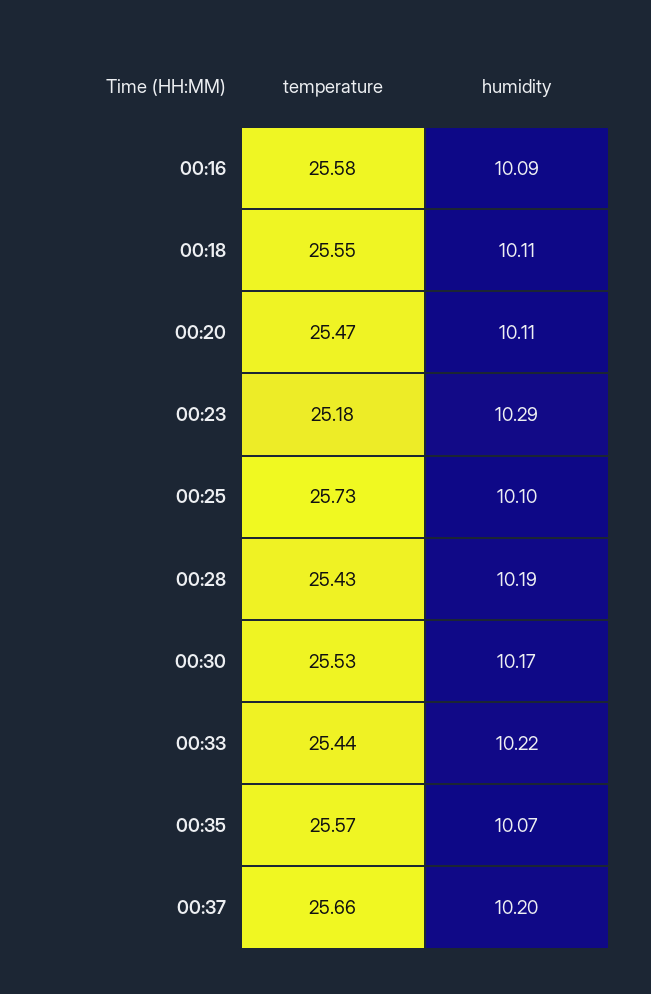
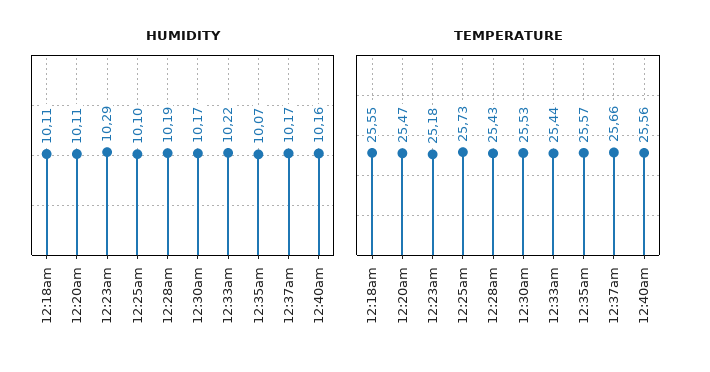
temperature, 00:16: 25.58 -> none
humidity, 00:16: 10.09 -> none
humidity, 00:37: 10.2 -> 10.17
humidity, 12:40am: none -> 10.16
temperature, 12:40am: none -> 25.56

